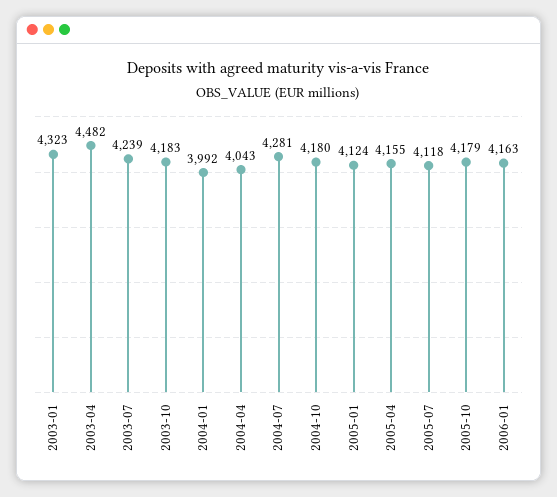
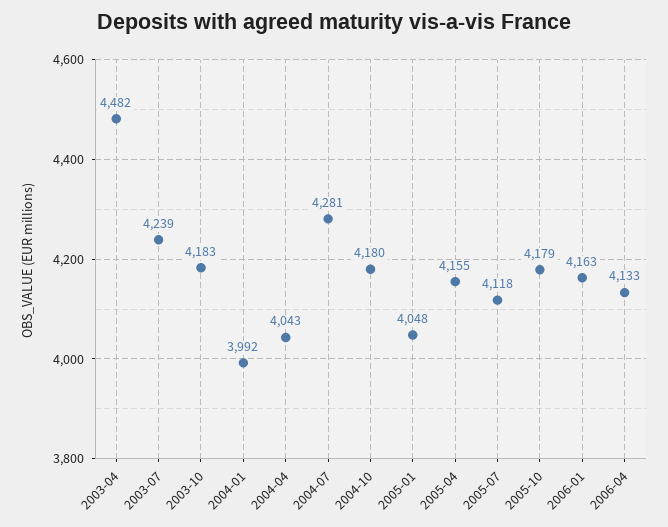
2003-01: 4323 -> none
2005-01: 4124 -> 4048
2006-04: none -> 4133

